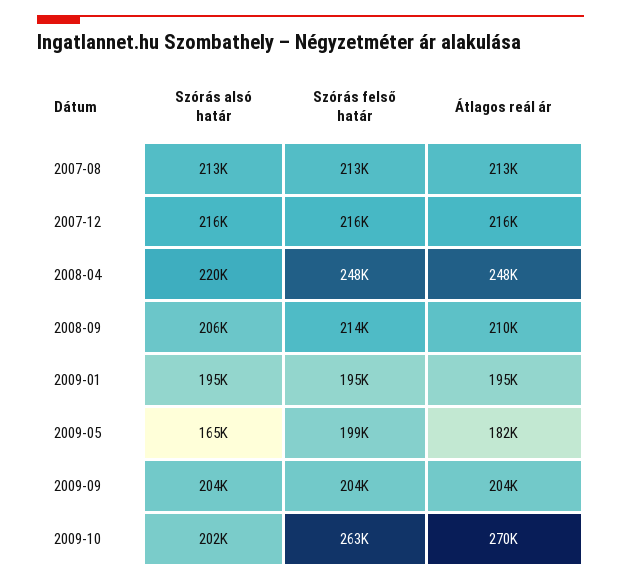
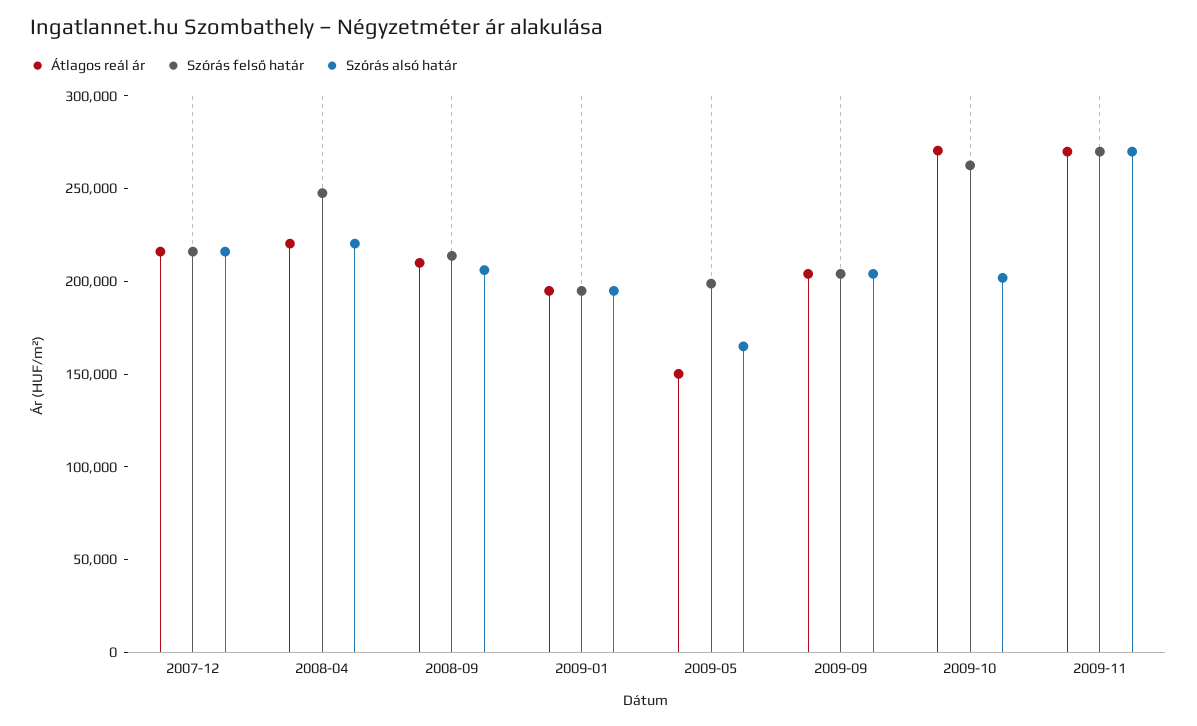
Szórás alsó határ, 2007-08: 213000 -> none
Szórás felső határ, 2007-08: 213000 -> none
Átlagos reál ár, 2007-08: 213000 -> none
Átlagos reál ár, 2008-04: 248000 -> 220000
Átlagos reál ár, 2009-05: 182000 -> 150000
Átlagos reál ár, 2009-11: none -> 270000
Szórás felső határ, 2009-11: none -> 270000
Szórás alsó határ, 2009-11: none -> 270000

